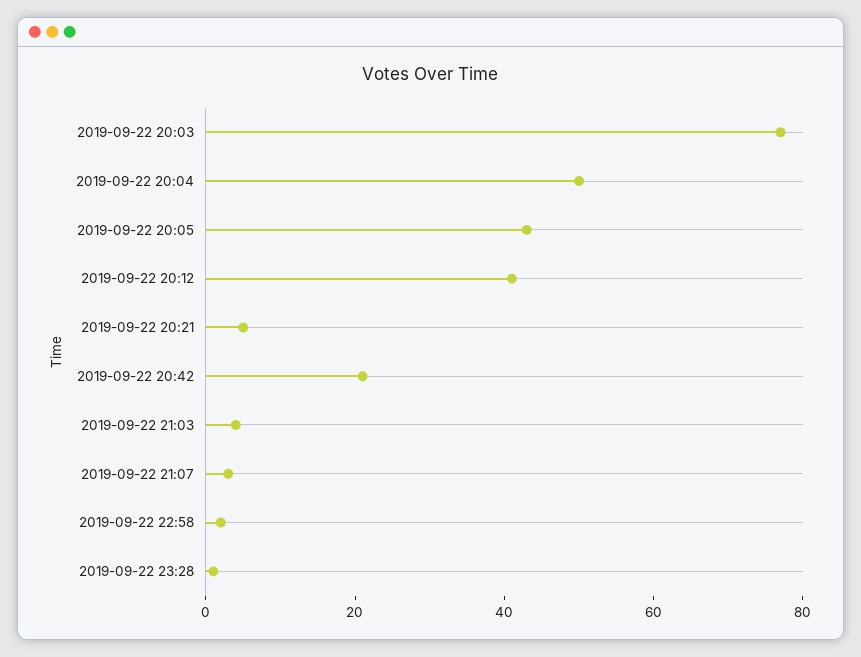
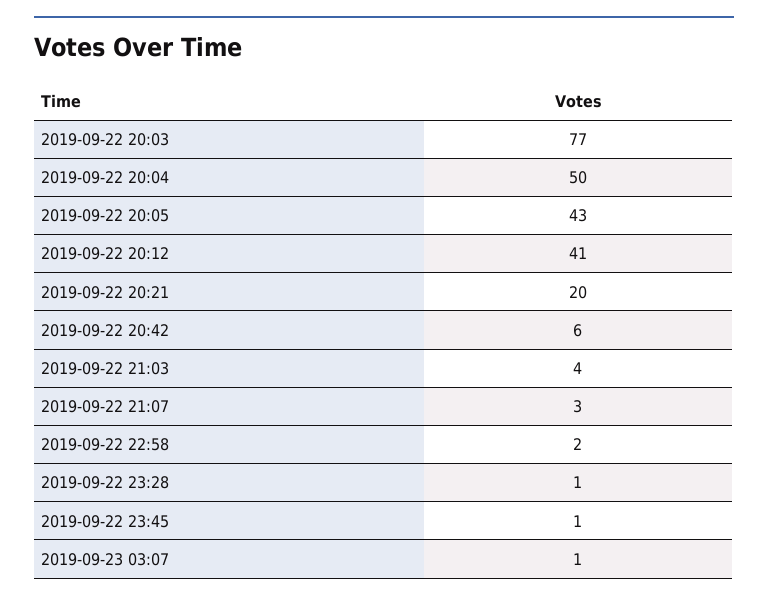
2019-09-22 20:21: 5 -> 20
2019-09-22 20:42: 20 -> 6
2019-09-22 23:45: none -> 1
2019-09-23 03:07: none -> 1

